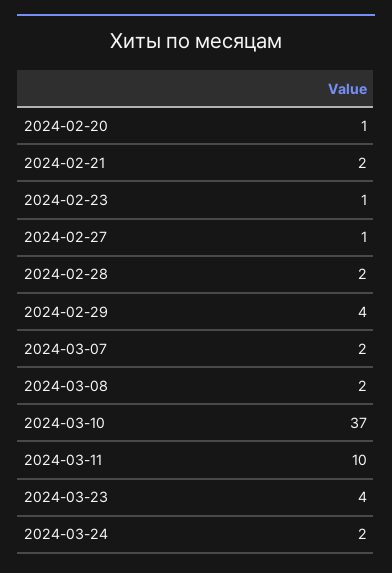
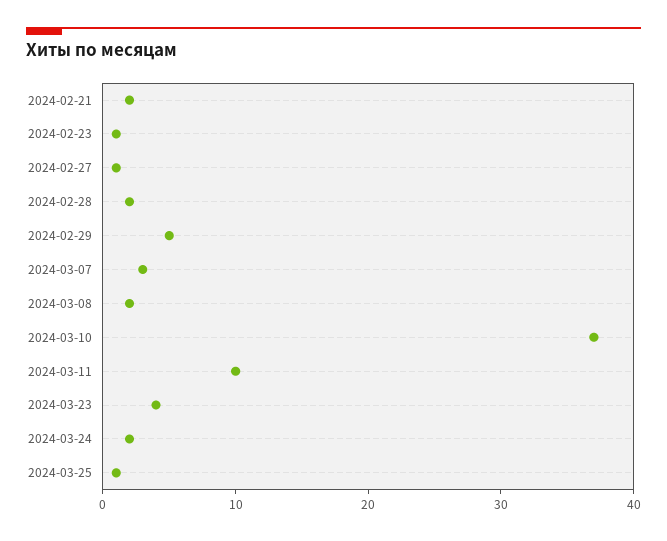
2024-02-20: 1 -> none
2024-02-29: 4 -> 5
2024-03-07: 2 -> 3
2024-03-25: none -> 1

